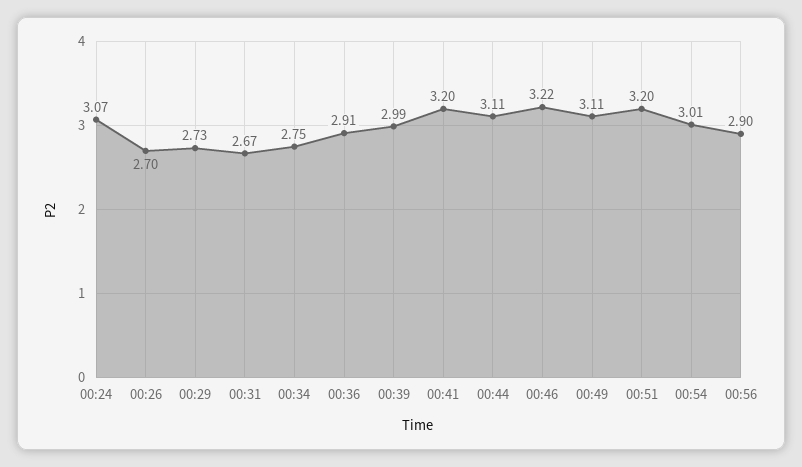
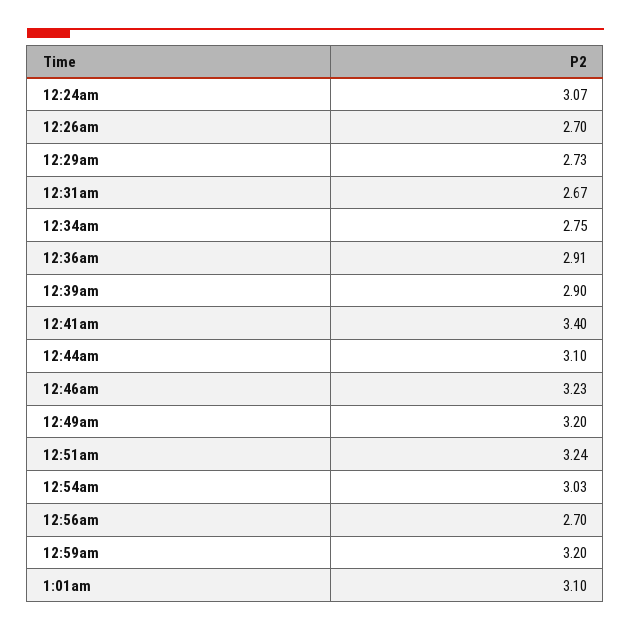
00:39: 2.99 -> 2.9
00:41: 3.2 -> 3.4
00:44: 3.11 -> 3.1
00:46: 3.22 -> 3.23
00:49: 3.11 -> 3.2
00:51: 3.2 -> 3.24
00:54: 3.01 -> 3.03
00:56: 2.9 -> 2.7
12:59am: none -> 3.2
1:01am: none -> 3.1

